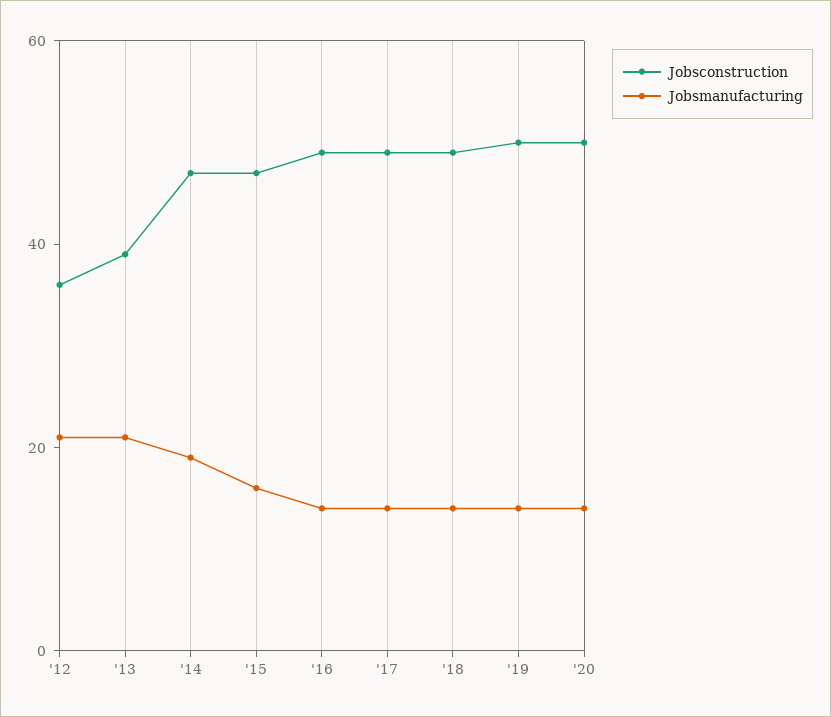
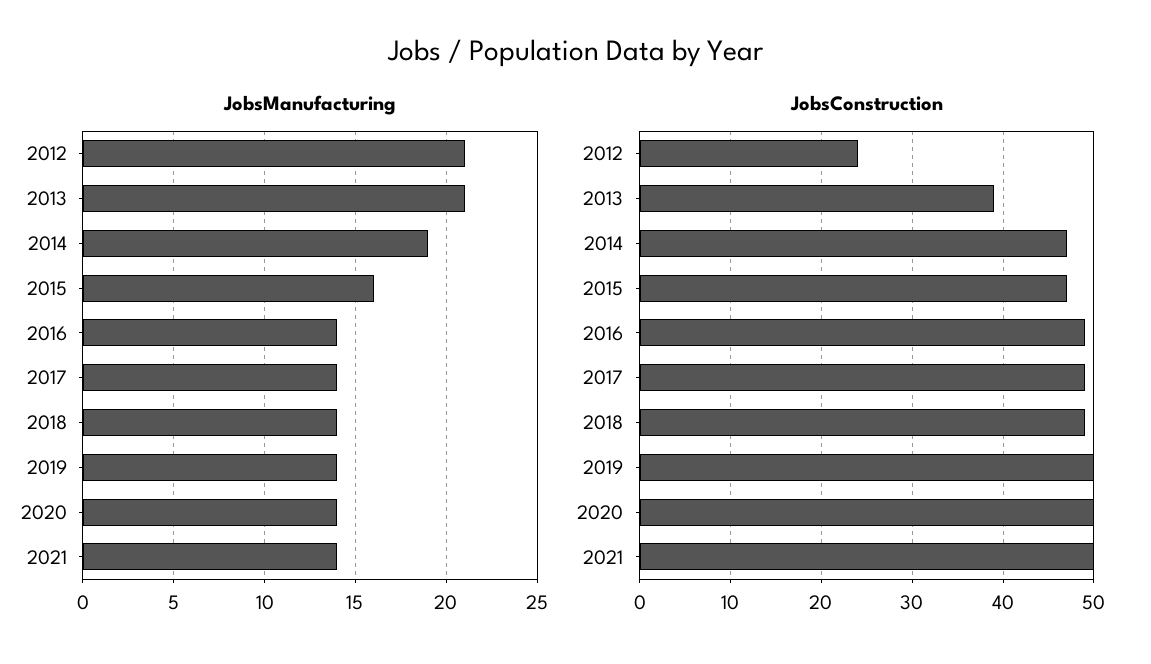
Jobsconstruction, '12: 35 -> 24
Jobsmanufacturing, 2021: none -> 14
Jobsconstruction, 2021: none -> 50

